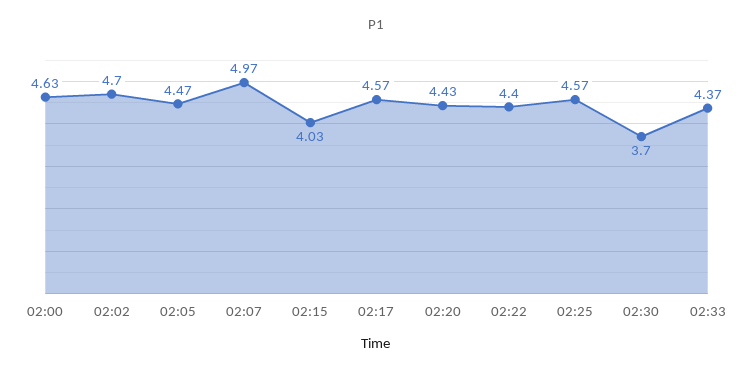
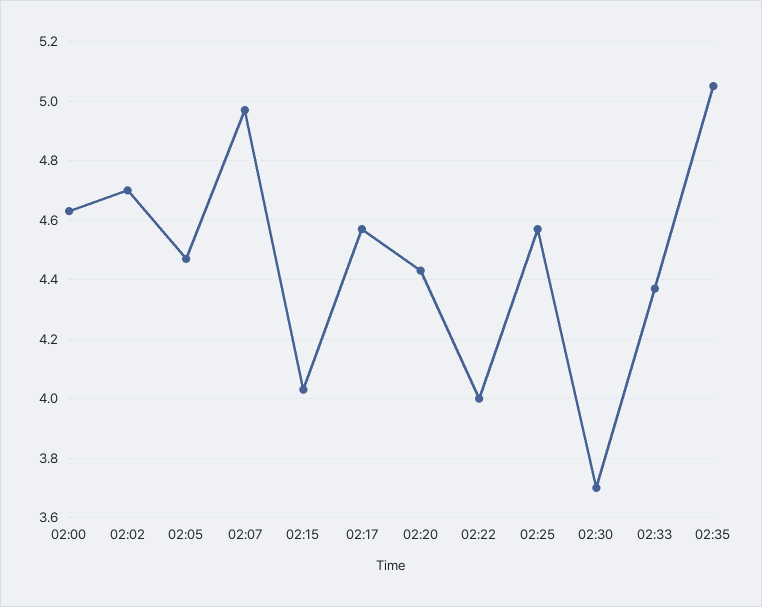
02:22: 4.4 -> 4
02:35: none -> 5.05

